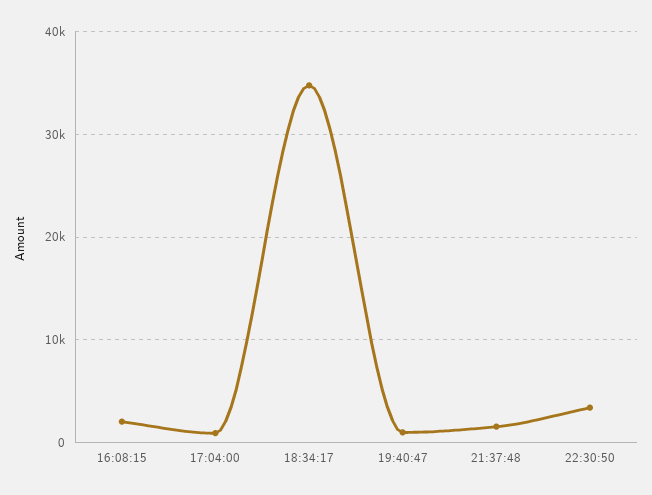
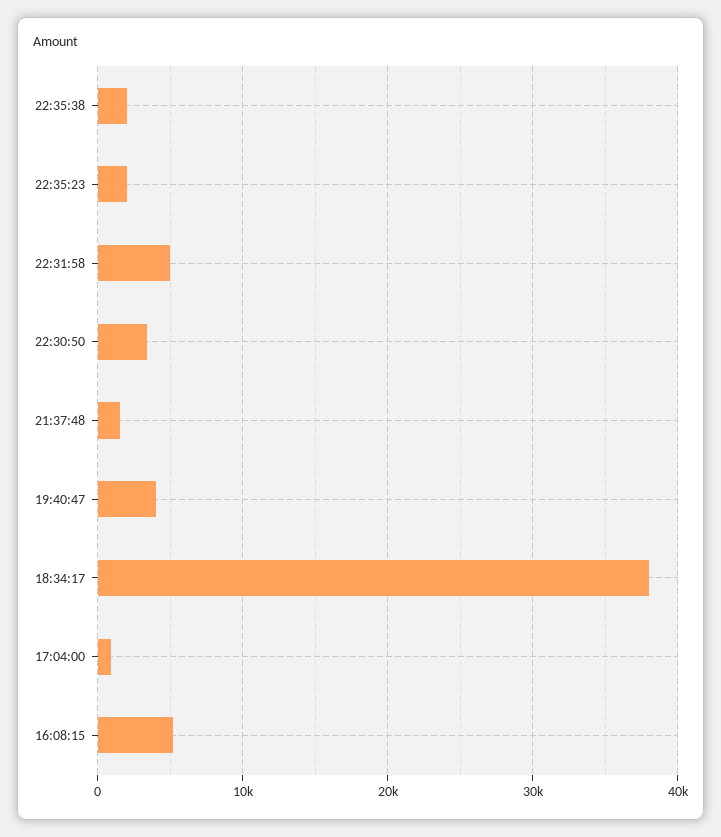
16:08:15: 2000 -> 5000
18:34:17: 35000 -> 38000
19:40:47: 1000 -> 4000
22:35:38: none -> 2000
22:35:23: none -> 2000
22:31:58: none -> 5000

